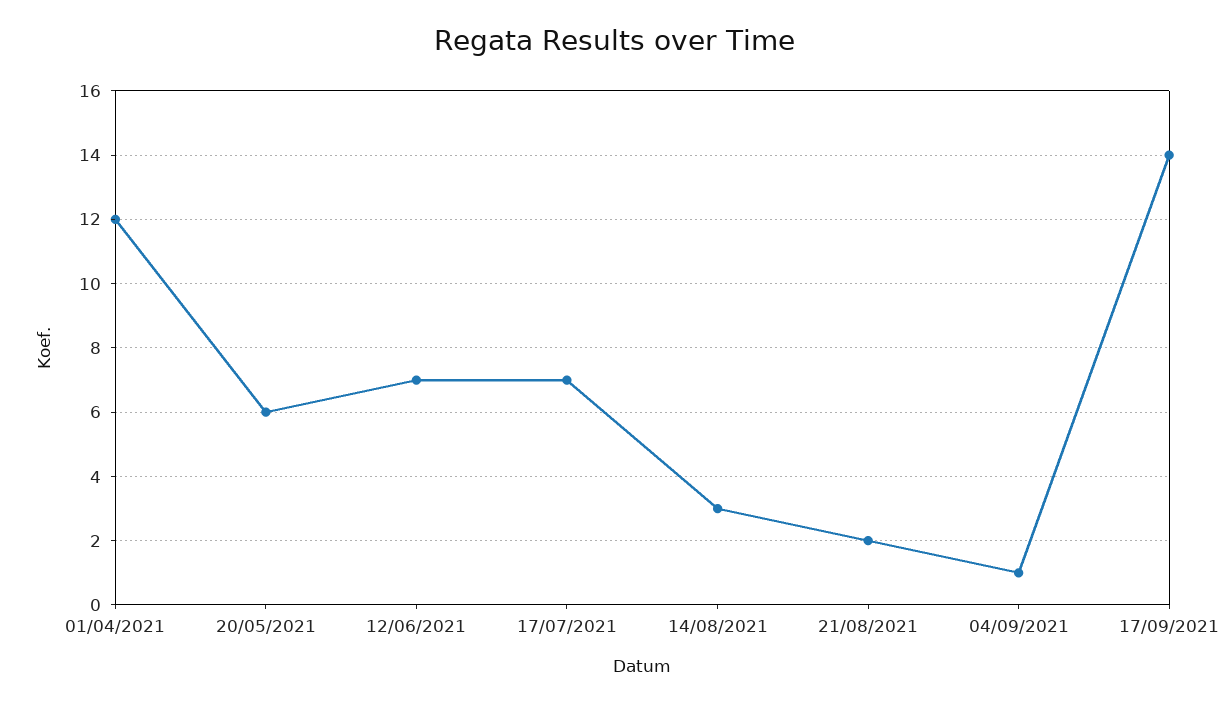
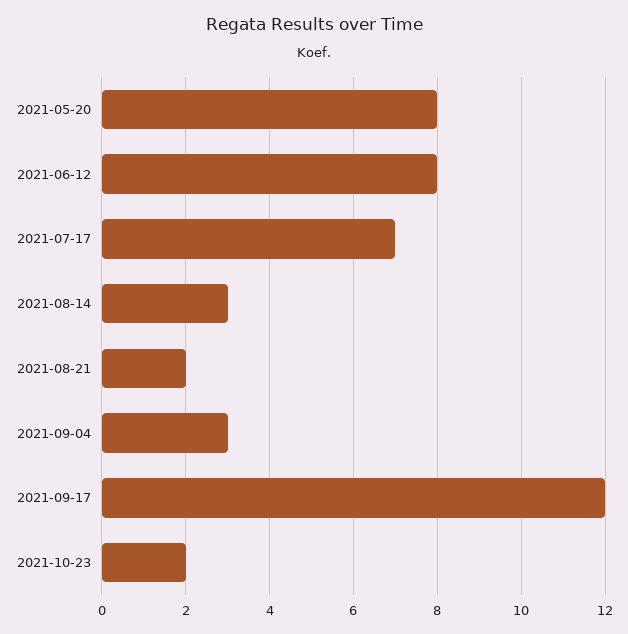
01/04/2021: 12 -> none
20/05/2021: 6 -> 8
12/06/2021: 7 -> 8
04/09/2021: 1 -> 3
17/09/2021: 14 -> 12
2021-10-23: none -> 2

